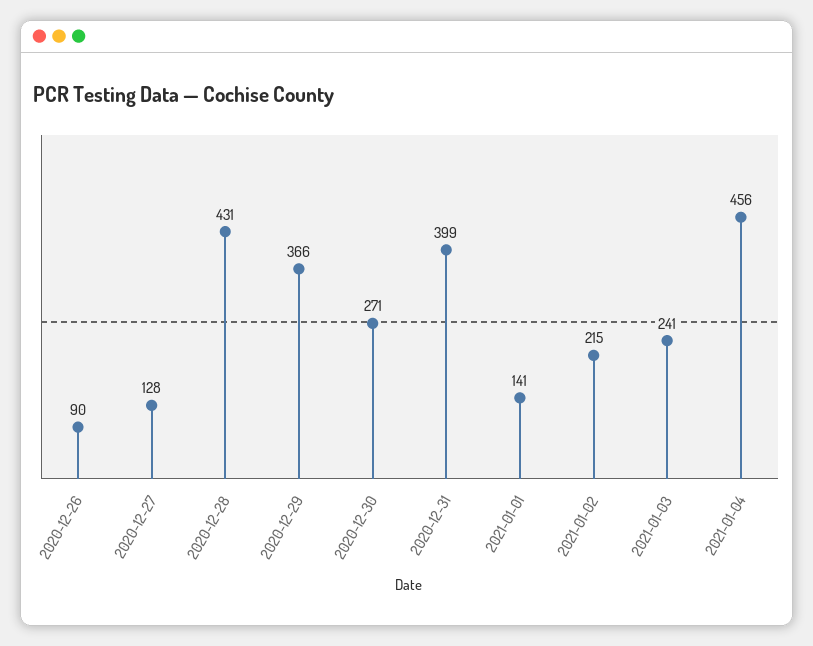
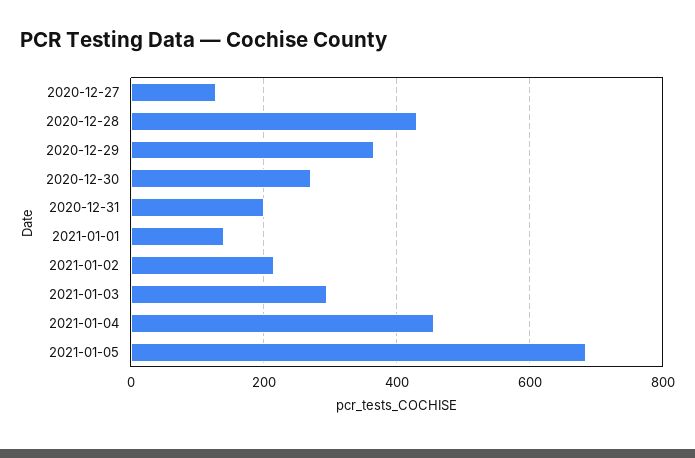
2020-12-26: 90 -> none
2020-12-31: 399 -> 200
2021-01-03: 241 -> 300
2021-01-05: none -> 680

